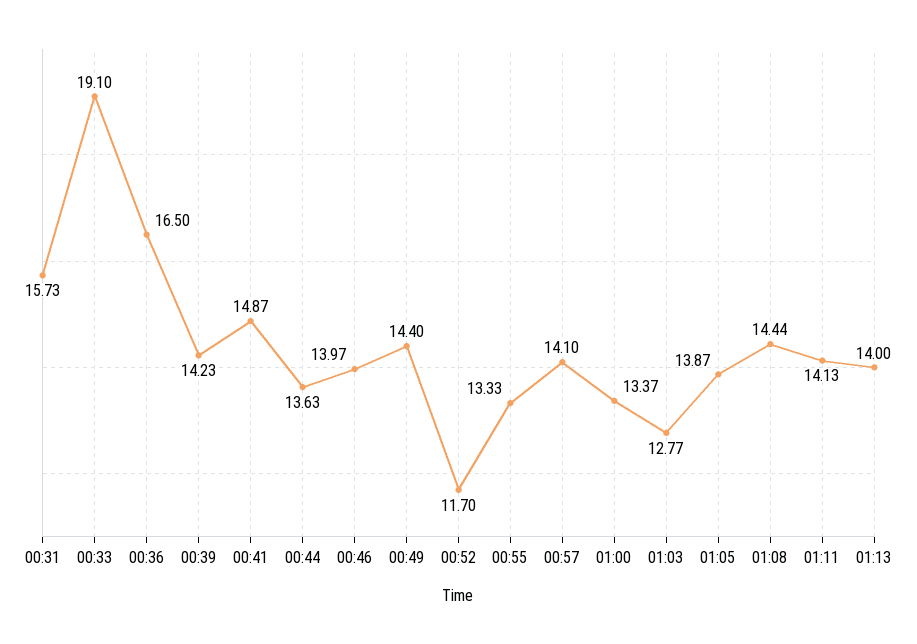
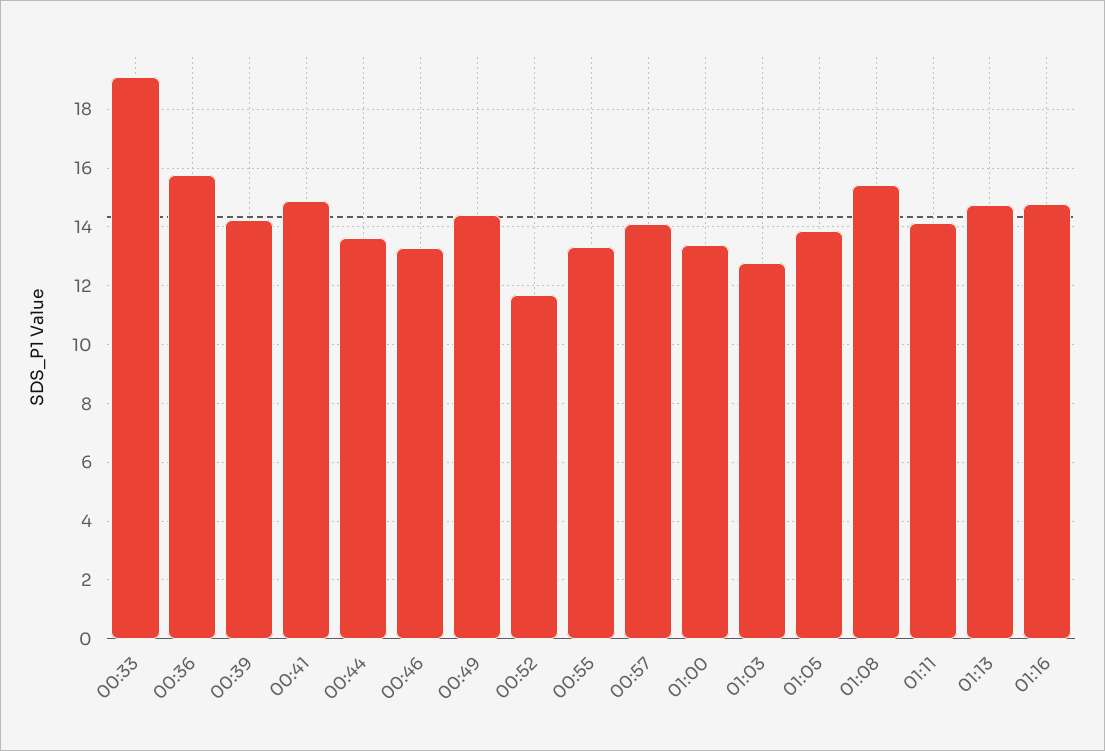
00:31: 15.73 -> none
00:36: 16.5 -> 15.75
00:46: 13.97 -> 13.25
01:08: 14.44 -> 15.5
01:13: 14 -> 14.75
01:16: none -> 14.75

